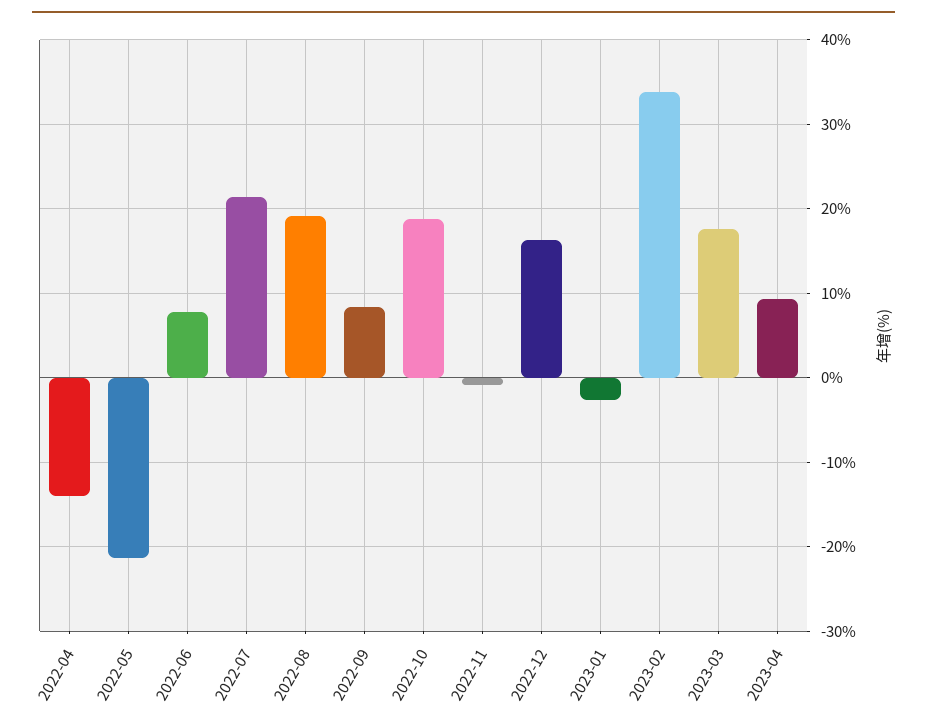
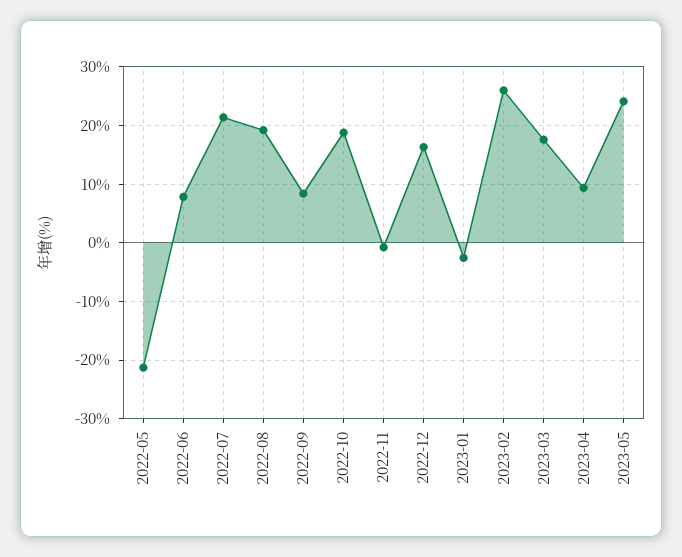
2022-04: -14 -> none
2023-02: 34 -> 26
2023-05: none -> 24

